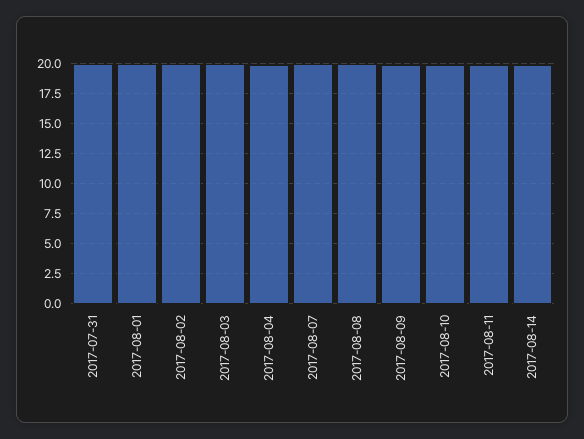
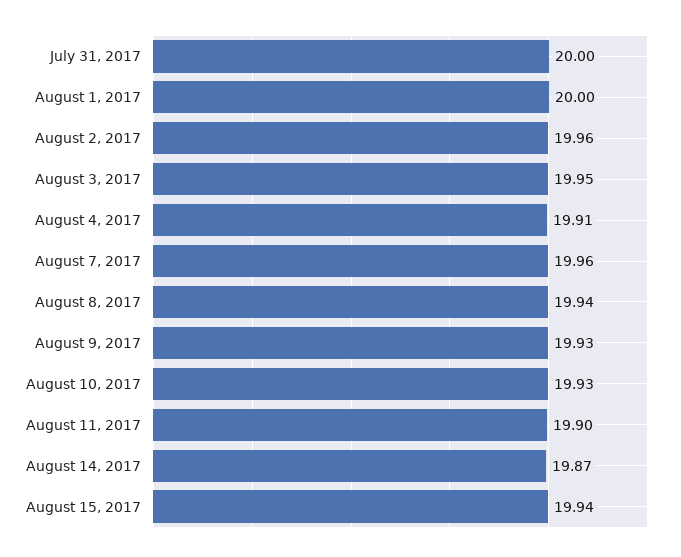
August 15, 2017: none -> 19.94

